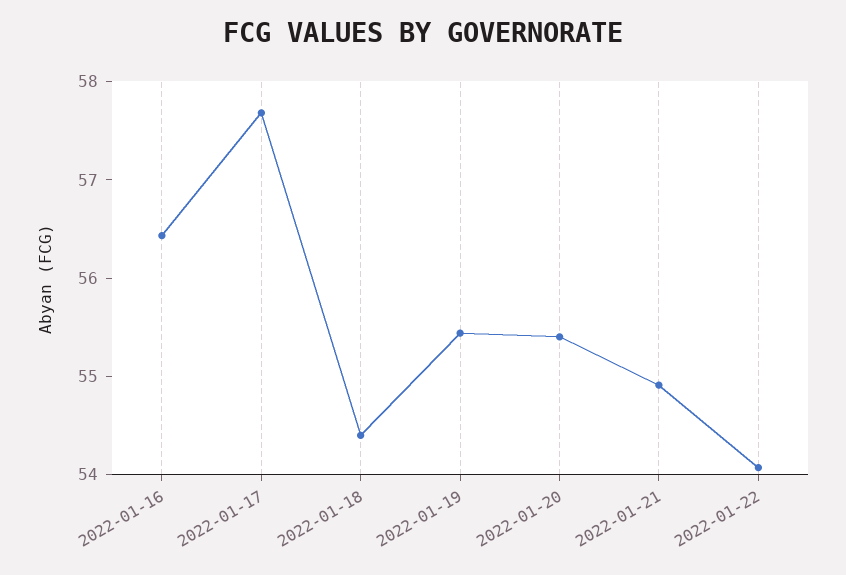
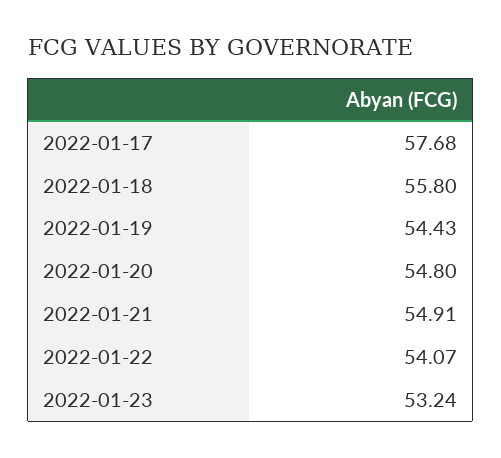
2022-01-16: 56.4 -> none
2022-01-18: 54.4 -> 55.8
2022-01-19: 55.4 -> 54.43
2022-01-20: 55.4 -> 54.8
2022-01-23: none -> 53.24

